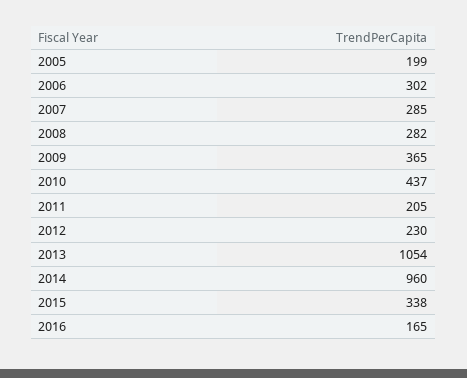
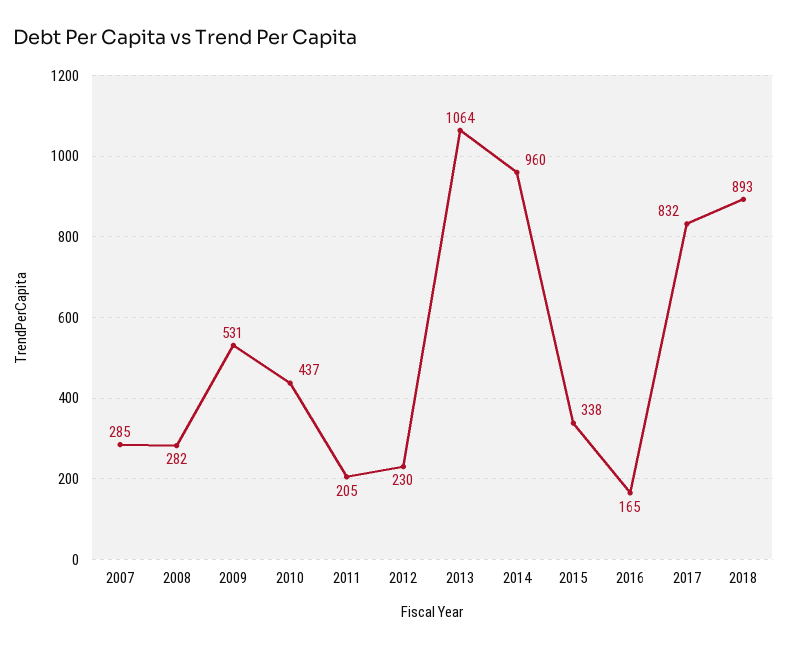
2005: 199 -> none
2006: 302 -> none
2009: 365 -> 531
2013: 1054 -> 1064
2017: none -> 832
2018: none -> 893

